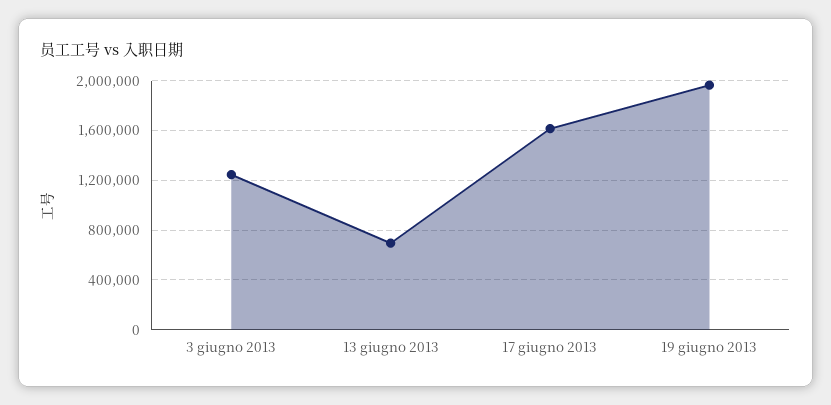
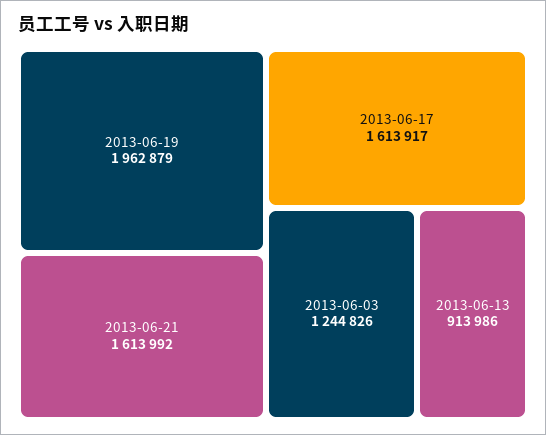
13 giugno 2013: 700000 -> 913986
2013-06-21: none -> 1613992

